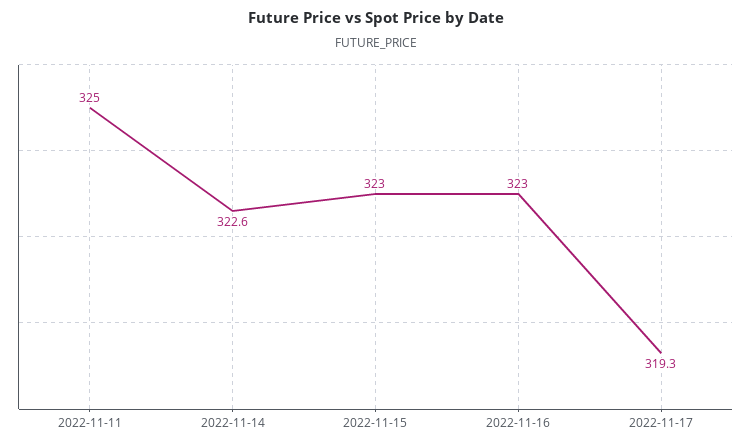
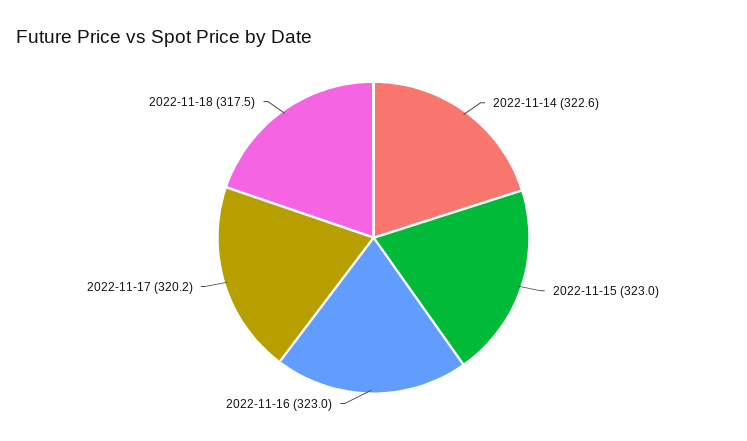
2022-11-11: 325 -> none
2022-11-17: 319.3 -> 320.2
2022-11-18: none -> 317.5

